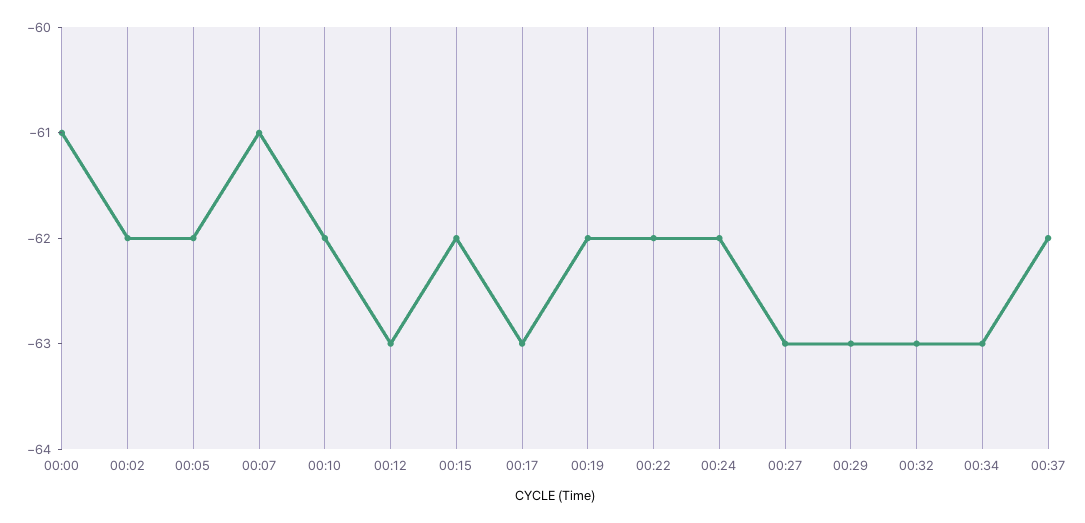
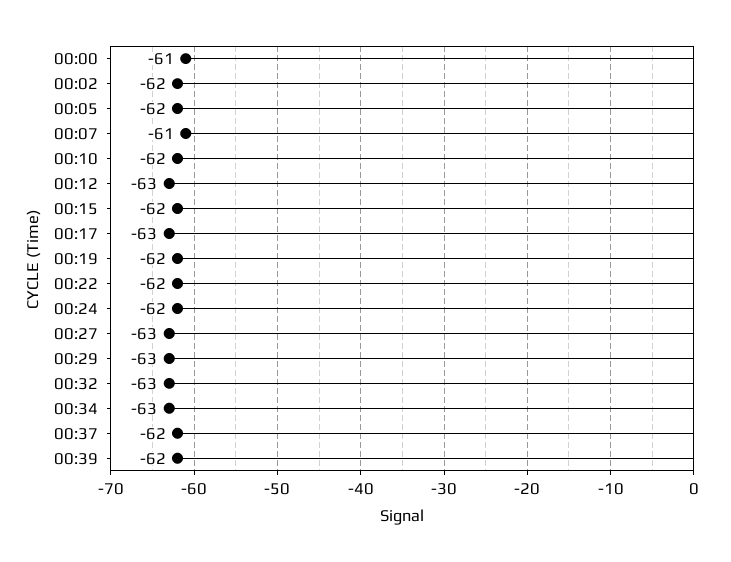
00:39: none -> -62

